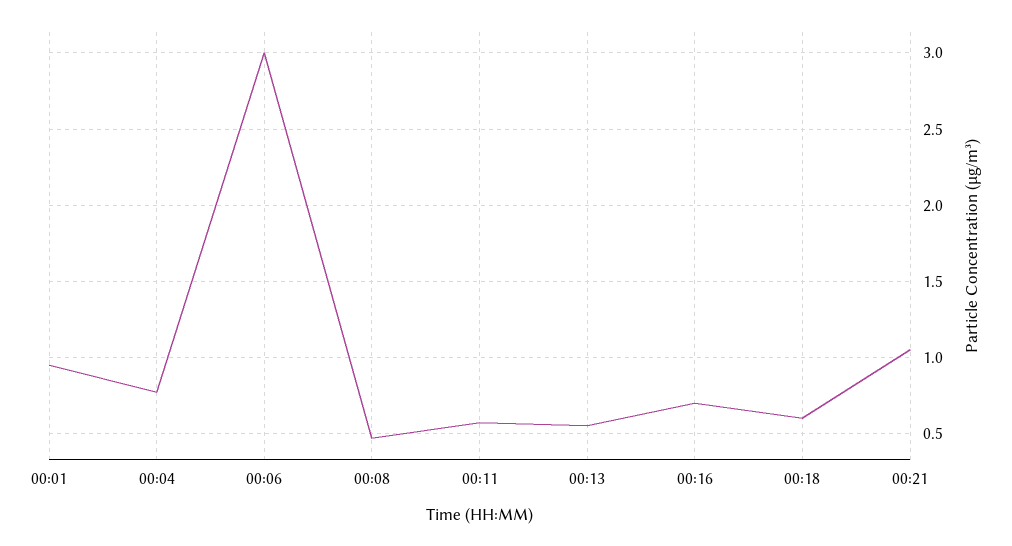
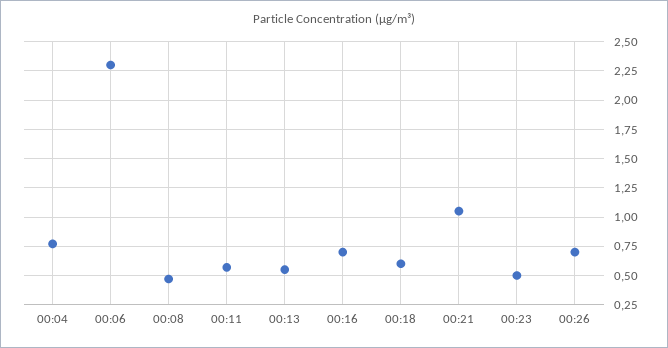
00:01: 0.95 -> none
00:06: 3 -> 2.25
00:23: none -> 0.5
00:26: none -> 0.75

